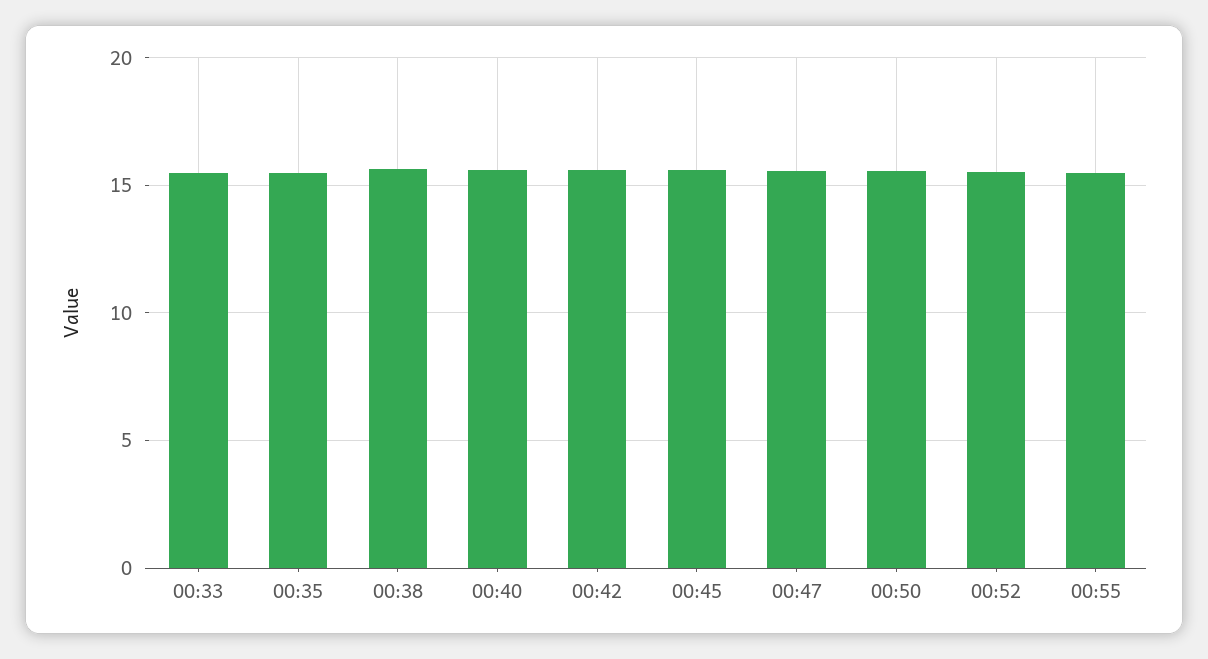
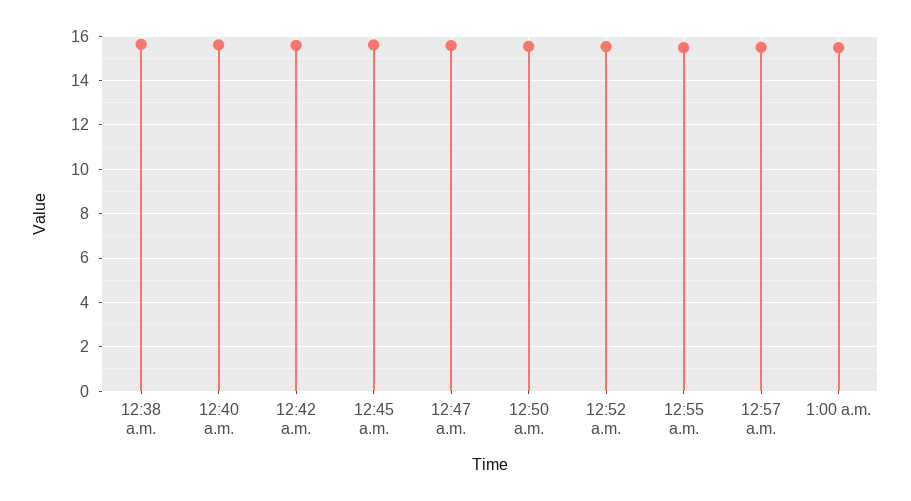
00:33: 15.5 -> none
00:35: 15.5 -> none
12:57 a.m.: none -> 15.5
1:00 a.m.: none -> 15.5

